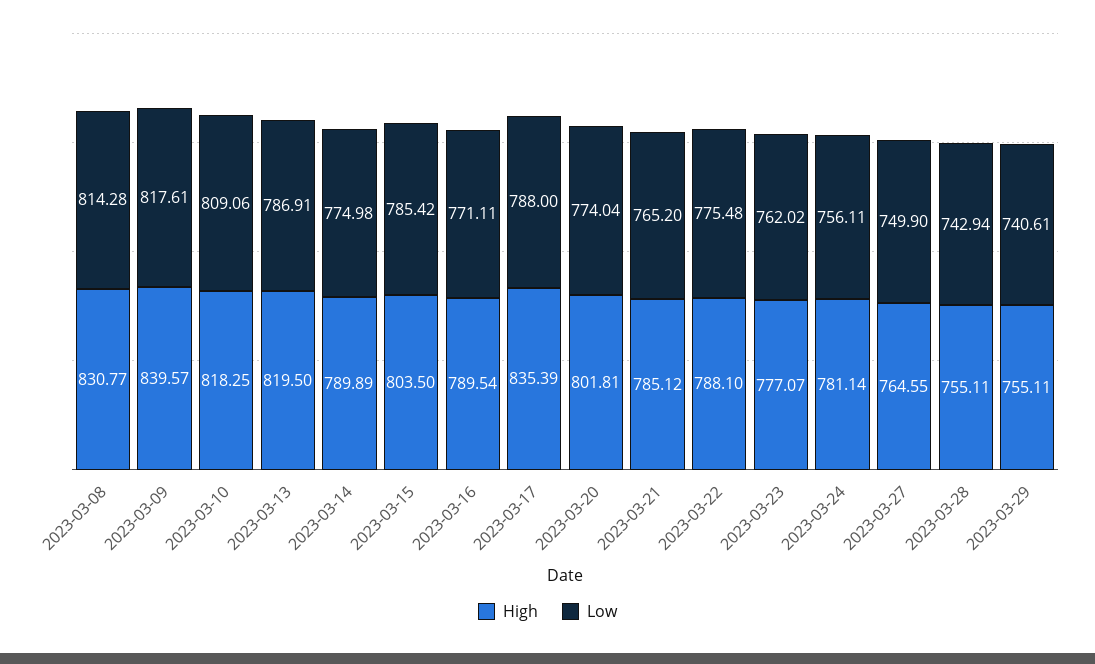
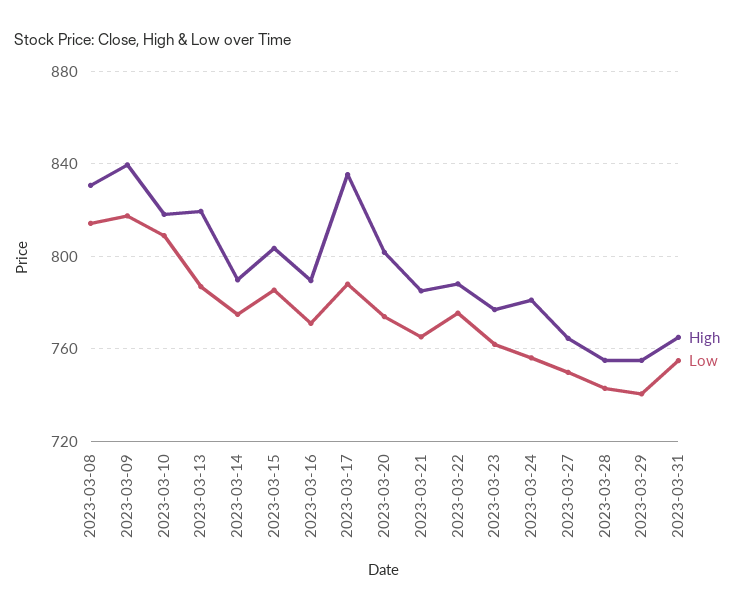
High, 2023-03-31: none -> 765
Low, 2023-03-31: none -> 755

